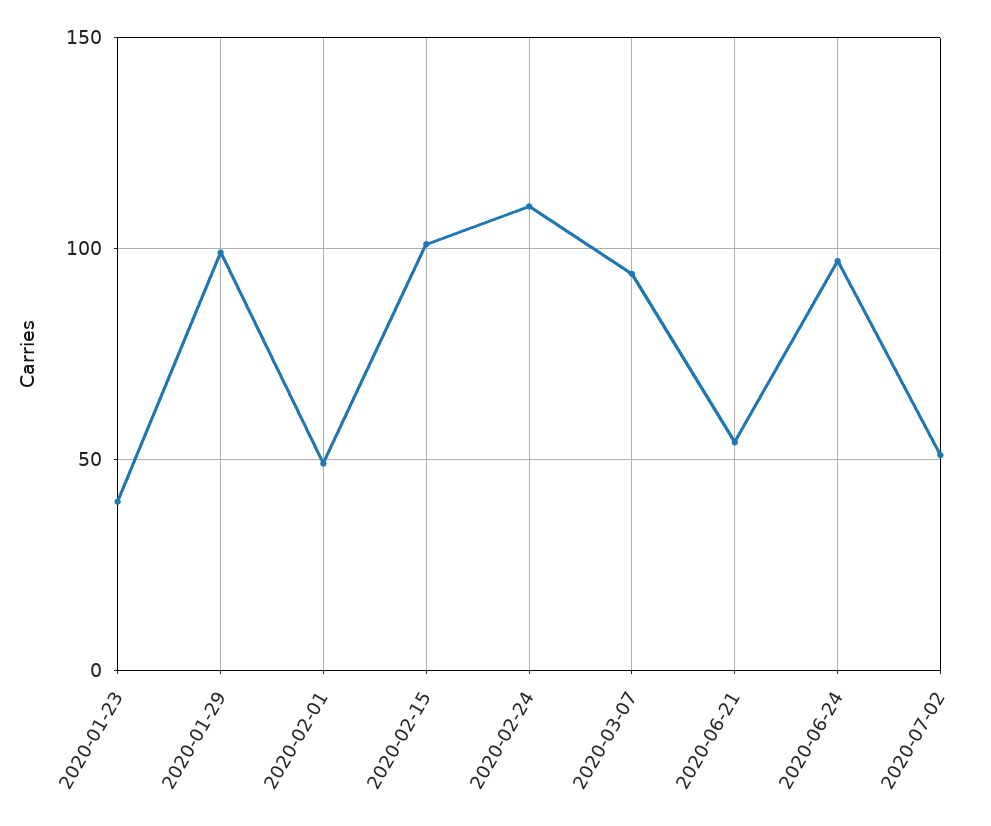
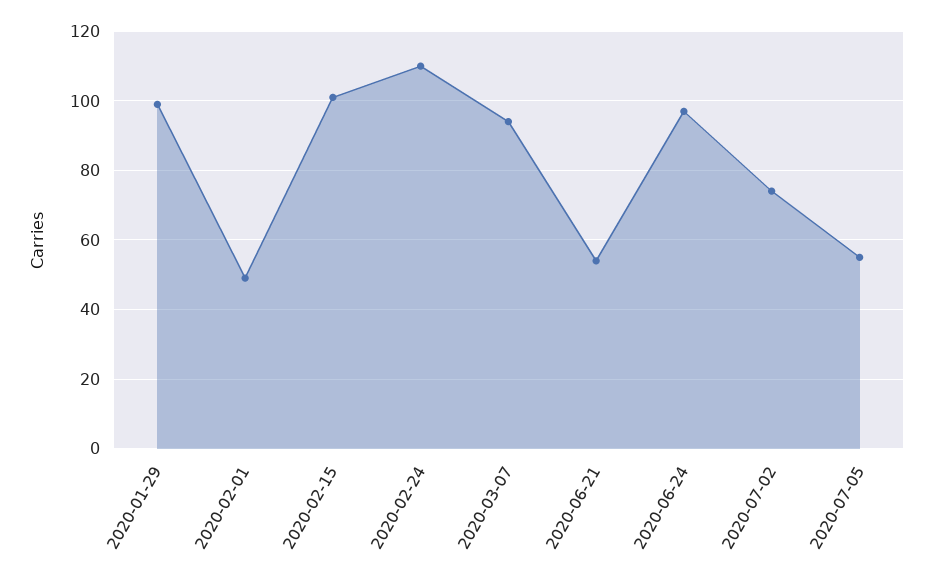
2020-01-23: 40 -> none
2020-07-02: 50 -> 75
2020-07-05: none -> 55

